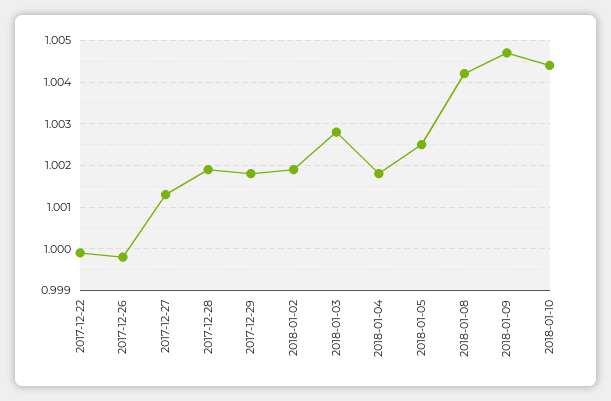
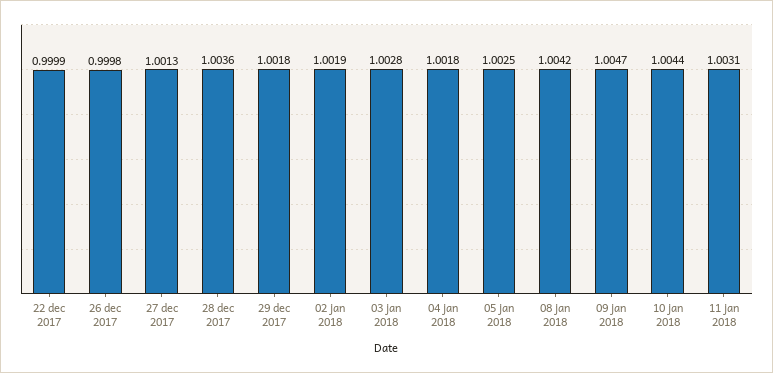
2017-12-28: 1.002 -> 1.0036
11 jan 2018: none -> 1.0031

